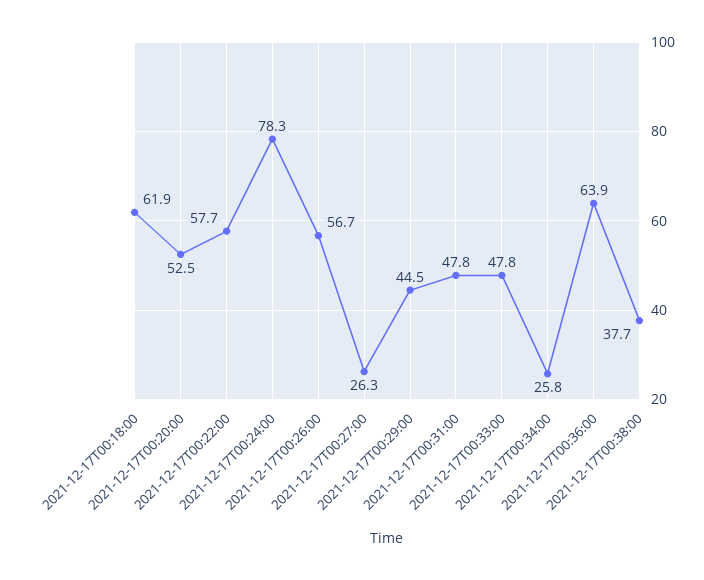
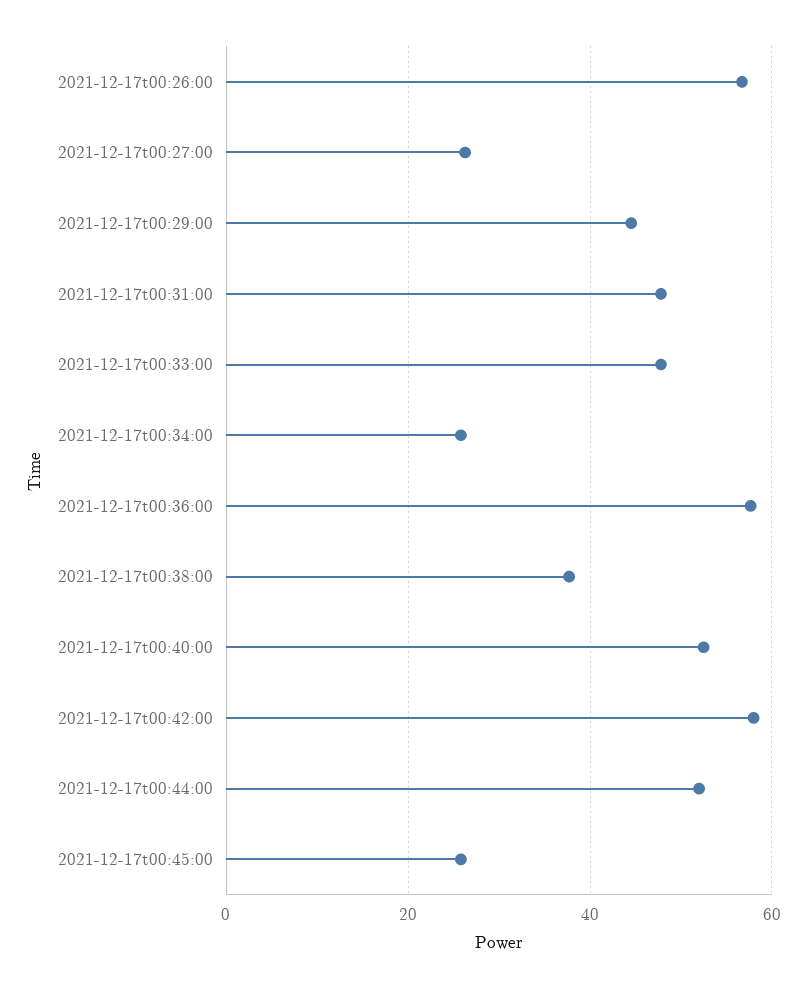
2021-12-17T00:18:00: 61.9 -> none
2021-12-17T00:20:00: 52.5 -> none
2021-12-17T00:22:00: 57.7 -> none
2021-12-17T00:24:00: 78.3 -> none
2021-12-17T00:36:00: 63.9 -> 58
2021-12-17t00:40:00: none -> 52
2021-12-17t00:42:00: none -> 58
2021-12-17t00:44:00: none -> 52
2021-12-17t00:45:00: none -> 26

